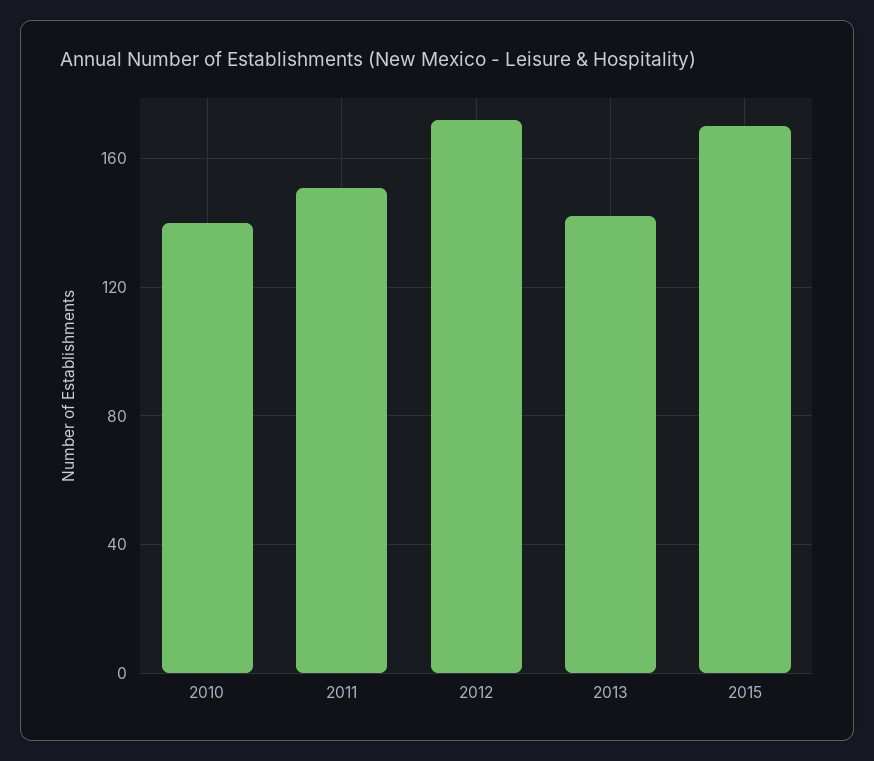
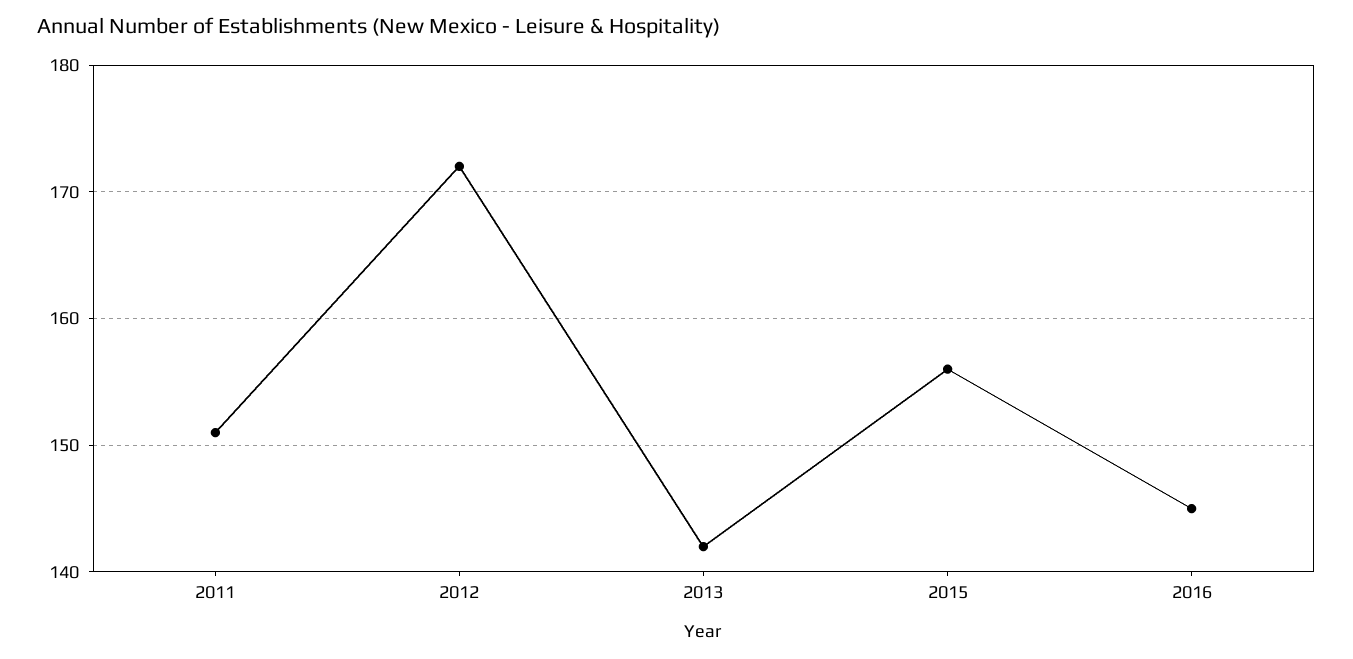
2010: 140 -> none
2015: 170 -> 156
2016: none -> 145

